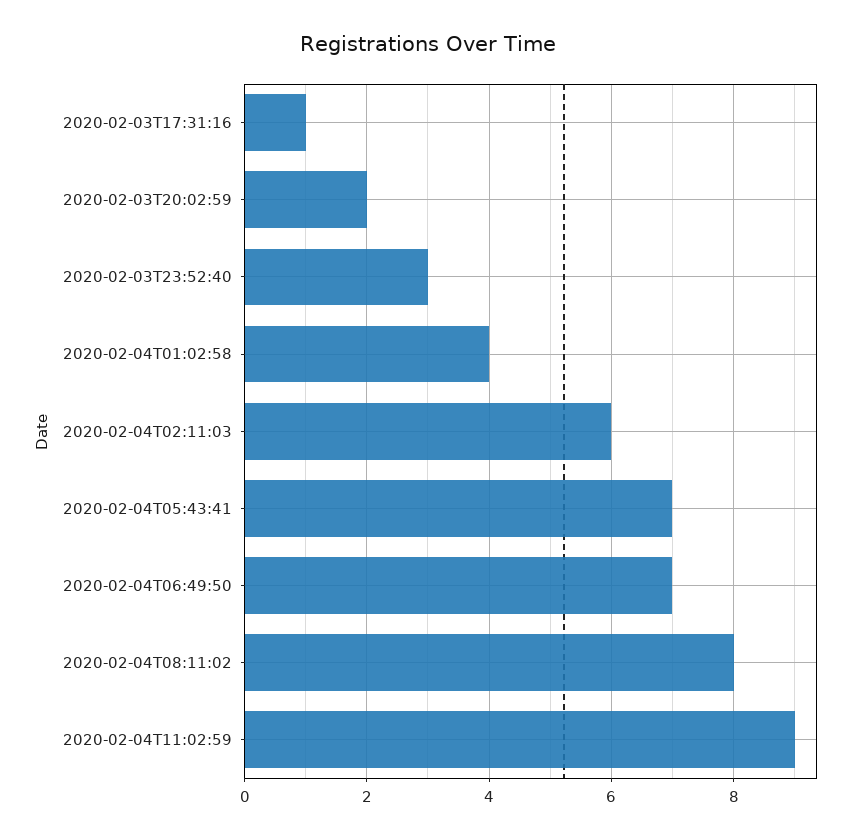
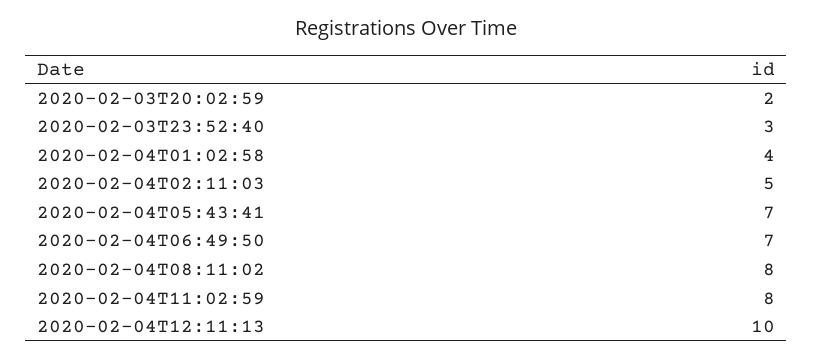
2020-02-03T17:31:16: 1 -> none
2020-02-04T02:11:03: 6 -> 5
2020-02-04T11:02:59: 9 -> 8
2020-02-04T12:11:13: none -> 10

